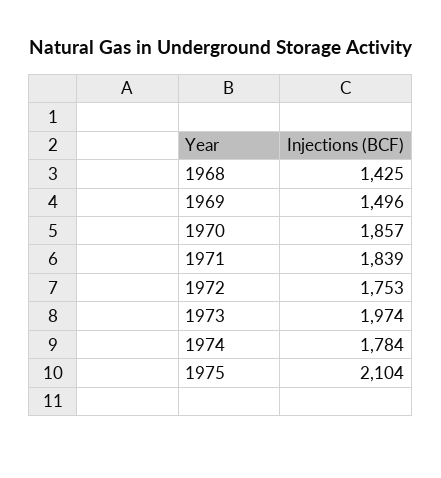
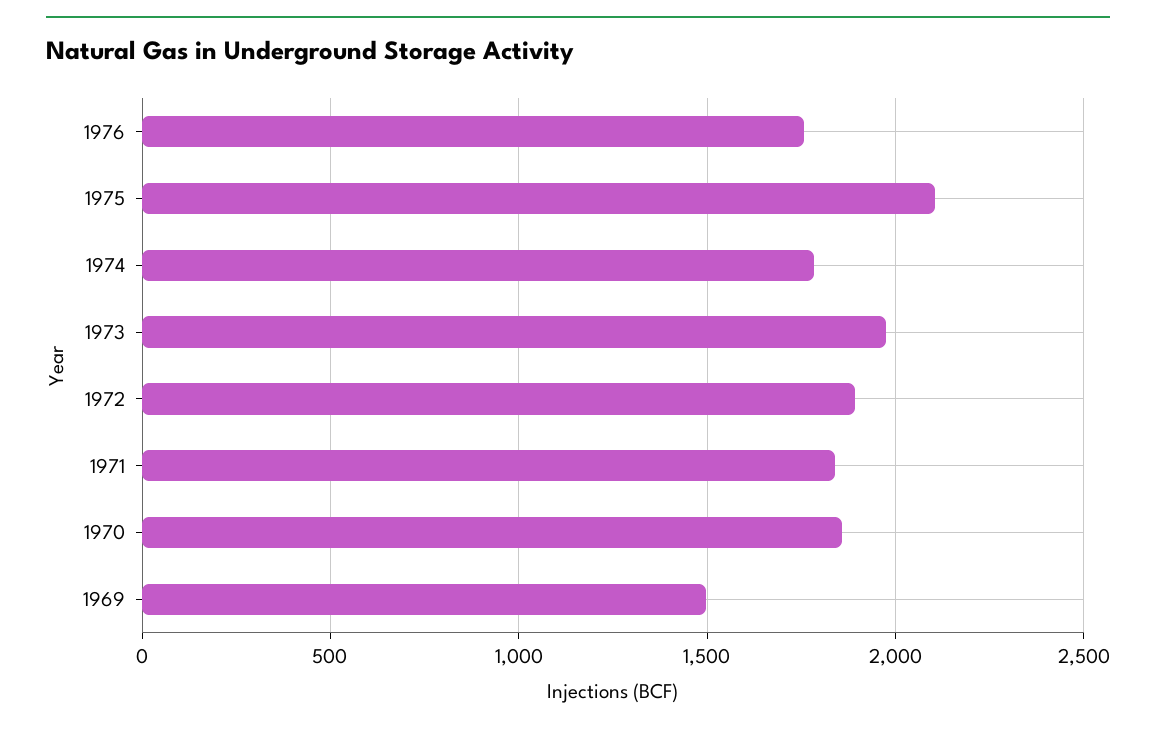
1968: 1425 -> none
1972: 1753 -> 1900
1976: none -> 1750

